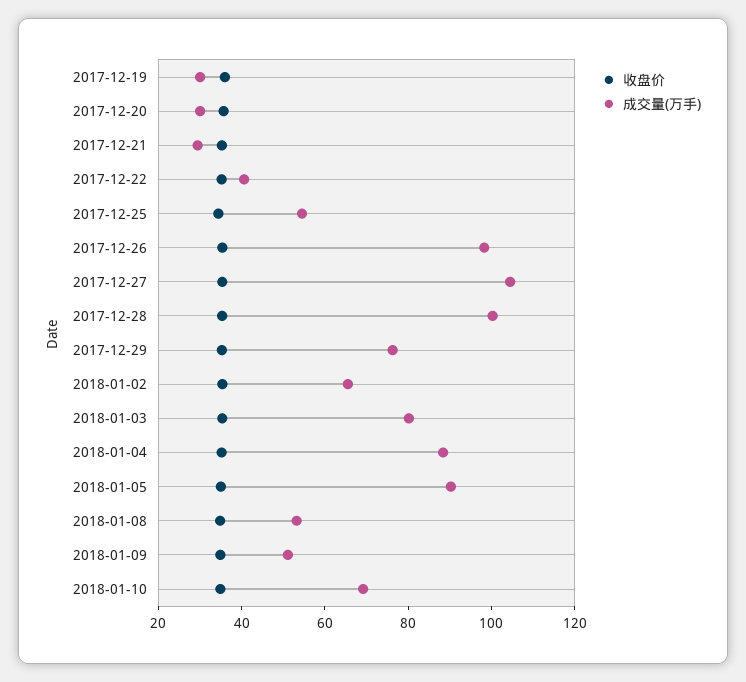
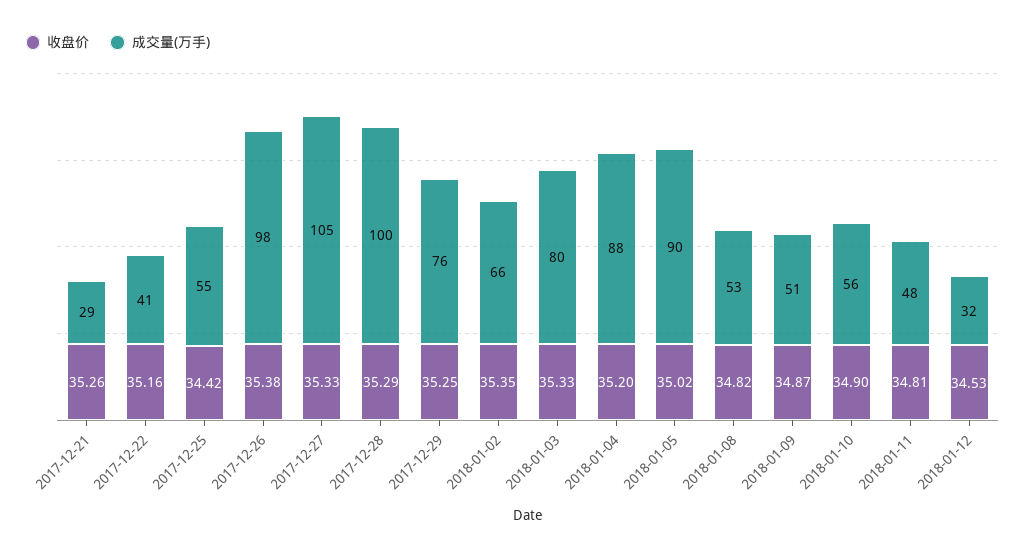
收盘价, 2017-12-19: 35 -> none
成交量(万手), 2017-12-19: 30 -> none
收盘价, 2017-12-20: 35 -> none
成交量(万手), 2017-12-20: 30 -> none
成交量(万手), 2018-01-10: 70 -> 56
收盘价, 2018-01-11: none -> 34.81
成交量(万手), 2018-01-11: none -> 48
收盘价, 2018-01-12: none -> 34.53
成交量(万手), 2018-01-12: none -> 32

